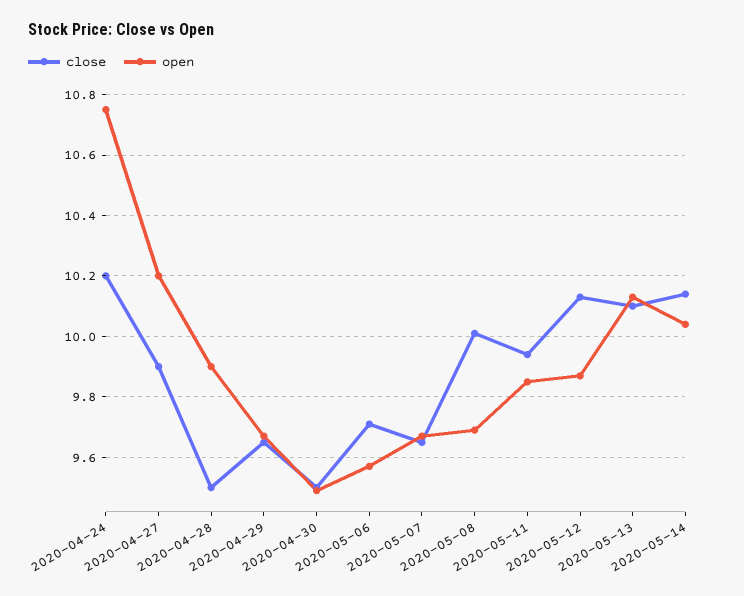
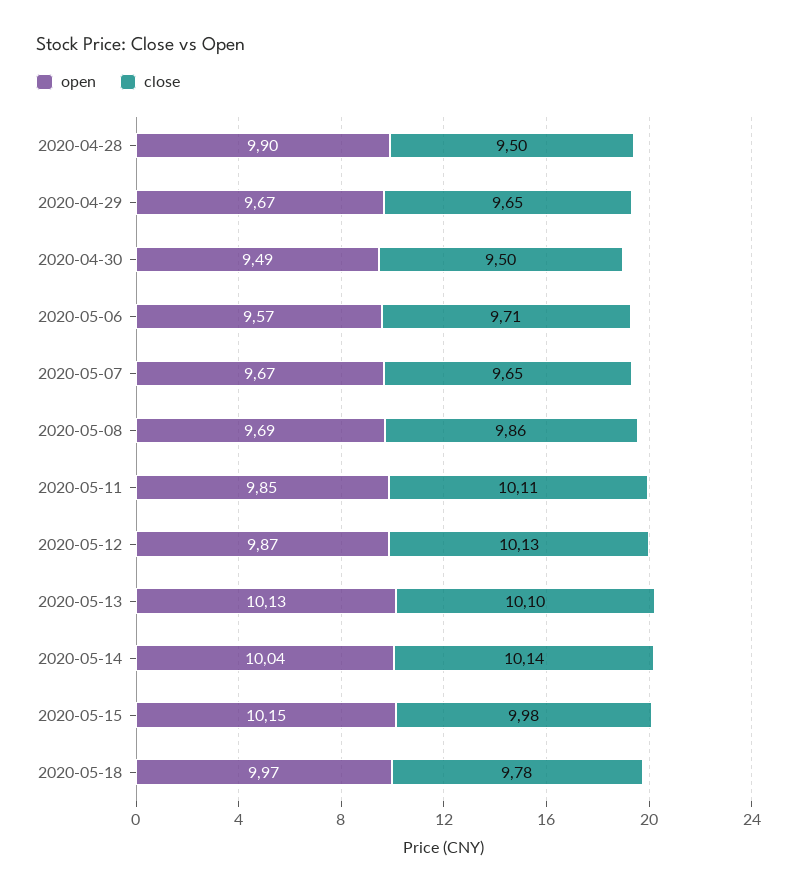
close, 2020-04-24: 10.2 -> none
open, 2020-04-24: 10.75 -> none
close, 2020-04-27: 9.9 -> none
open, 2020-04-27: 10.2 -> none
close, 2020-05-08: 10 -> 9.86
close, 2020-05-11: 9.95 -> 10.11
open, 2020-05-15: none -> 10.15
close, 2020-05-15: none -> 9.98
open, 2020-05-18: none -> 9.97
close, 2020-05-18: none -> 9.78

